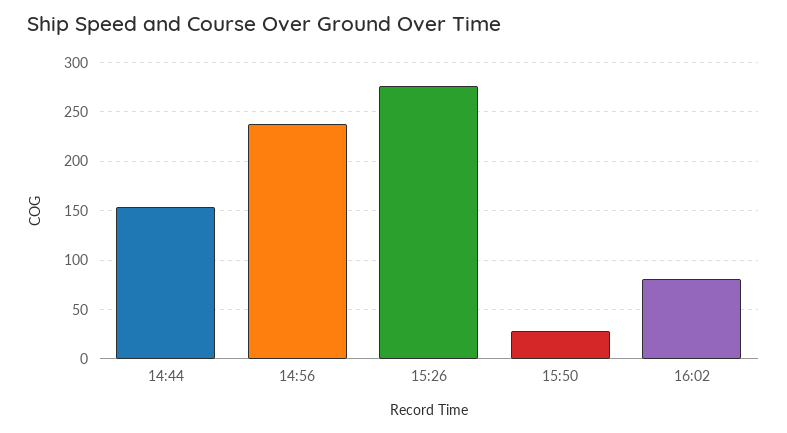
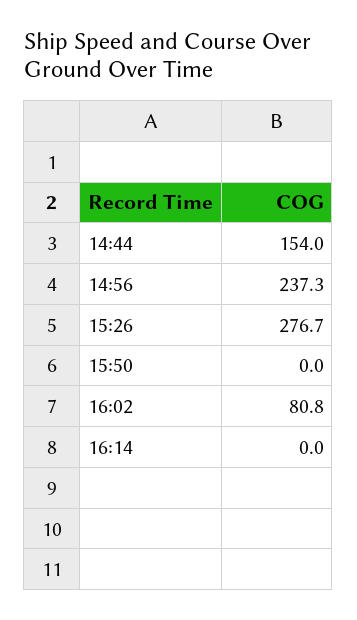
15:50: 30 -> 0
16:14: none -> 0

